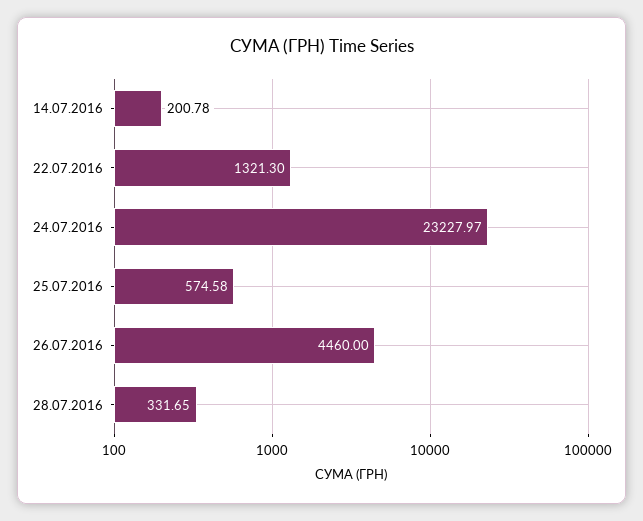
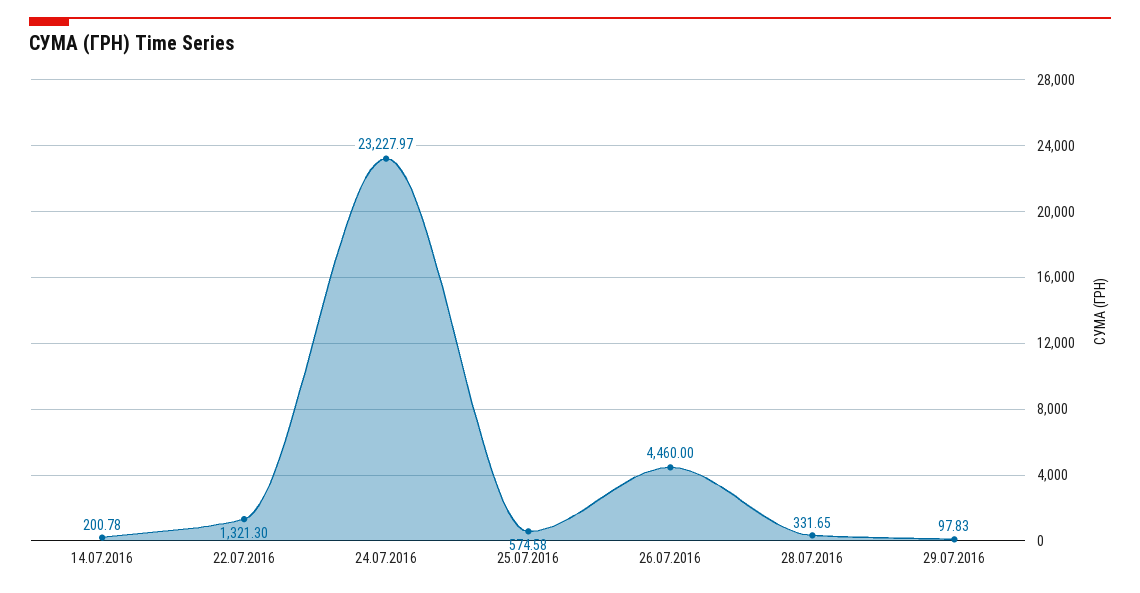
29.07.2016: none -> 97.83

